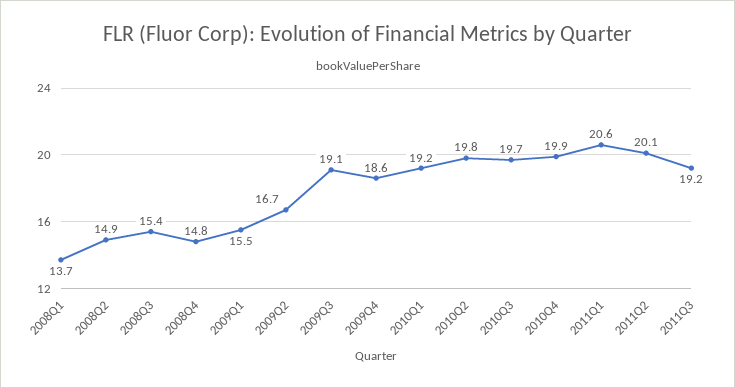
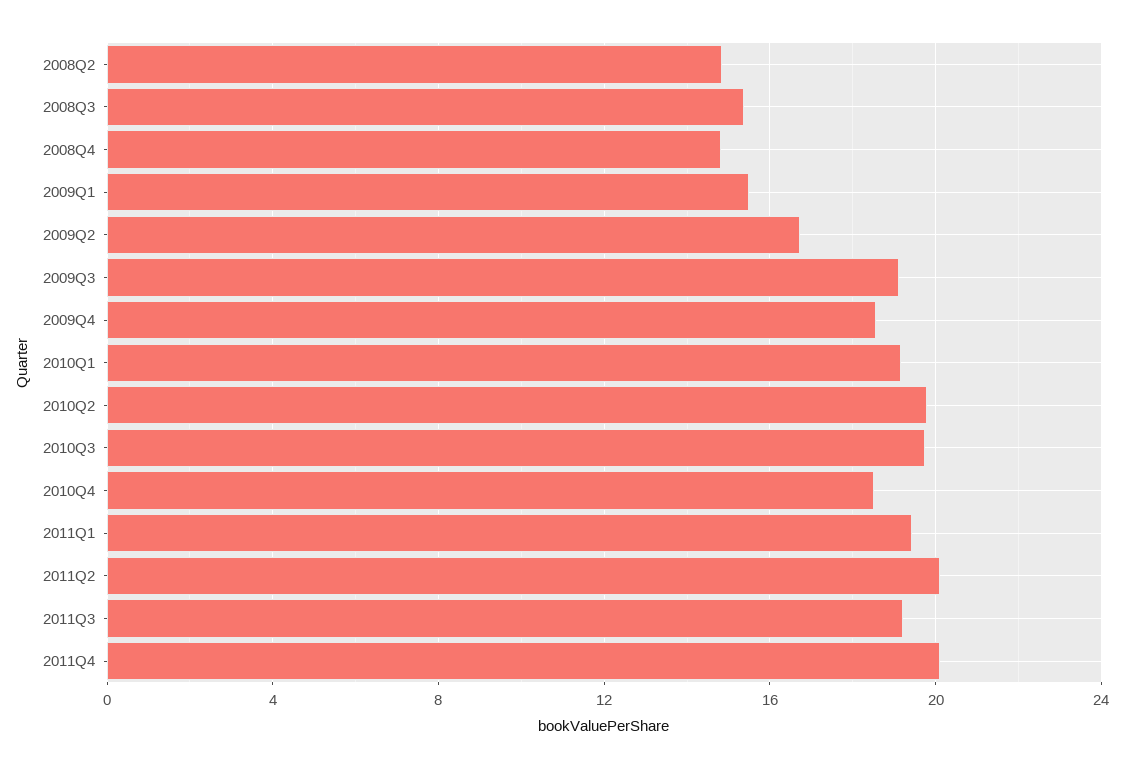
2008Q1: 13.7 -> none
2010Q4: 19.9 -> 18.5
2011Q1: 20.6 -> 19.5
2011Q4: none -> 20

